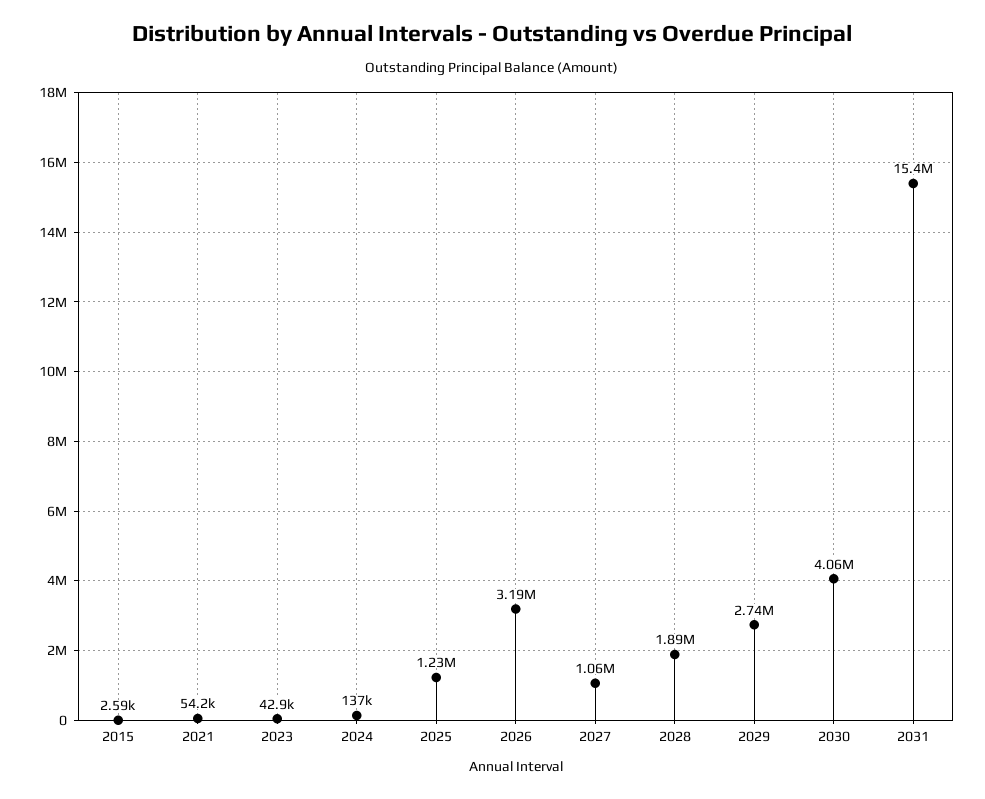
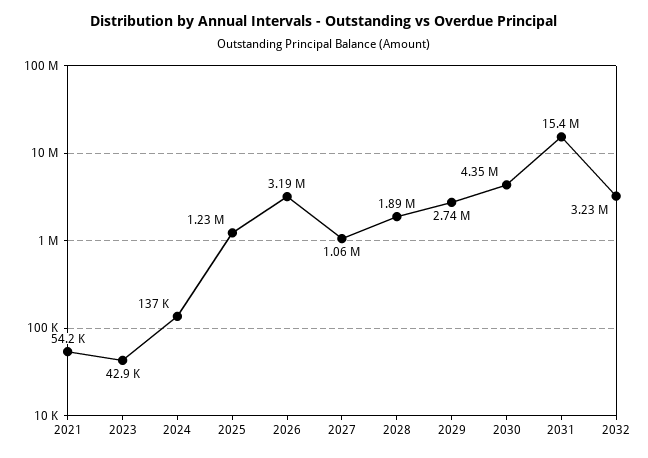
2015: 2590 -> none
2030: 4060000 -> 4350000
2032: none -> 3230000

